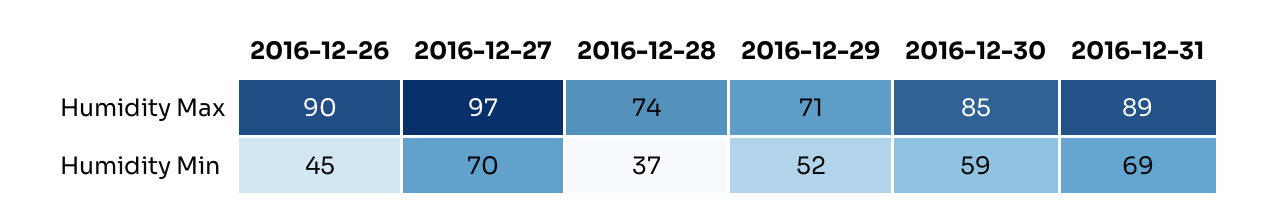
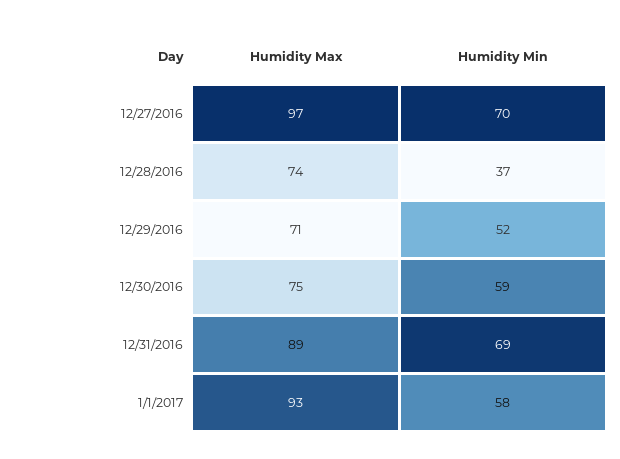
2016-12-26, Humidity Max: 90 -> none
2016-12-30, Humidity Max: 85 -> 75
2016-12-26, Humidity Min: 45 -> none
1/1/2017, Humidity Max: none -> 93
1/1/2017, Humidity Min: none -> 58

